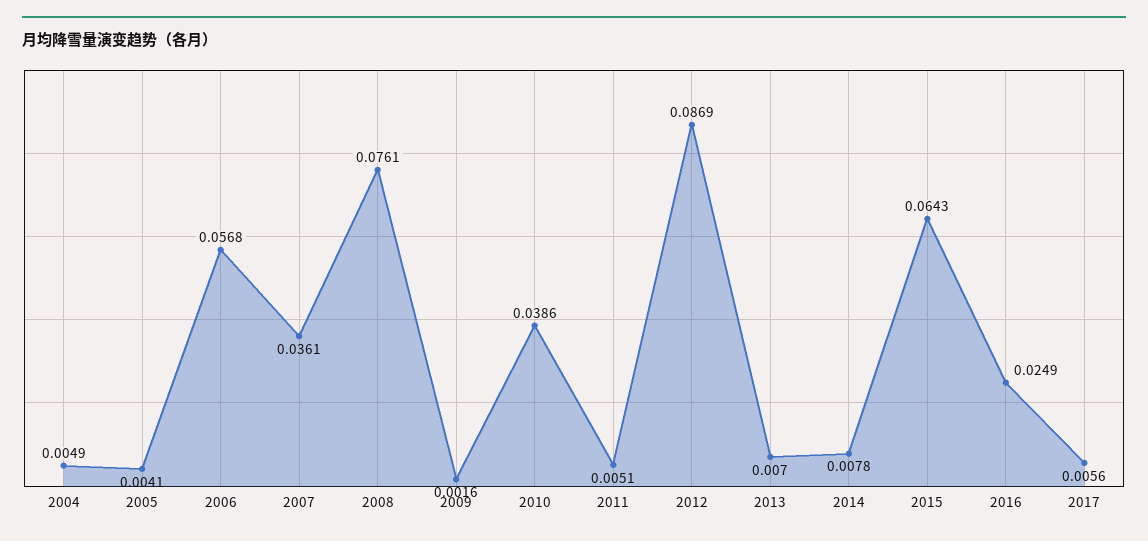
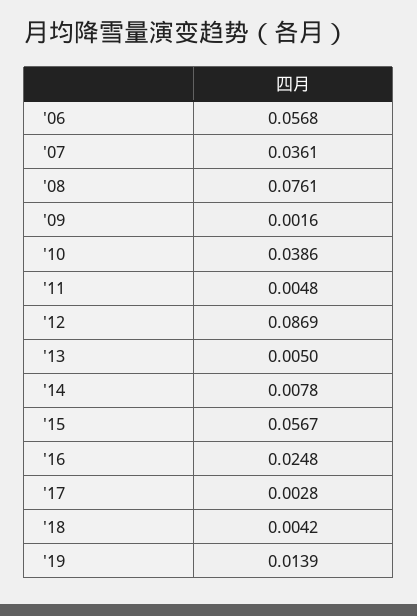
2004: 0.0049 -> none
2005: 0.0041 -> none
2011: 0.0051 -> 0.0048
2013: 0.007 -> 0.005
2015: 0.0643 -> 0.0567
2016: 0.0249 -> 0.0248
2017: 0.0056 -> 0.0028
'18: none -> 0.0042
'19: none -> 0.0139

